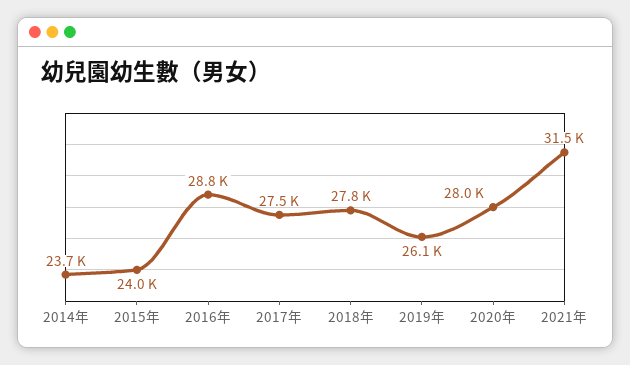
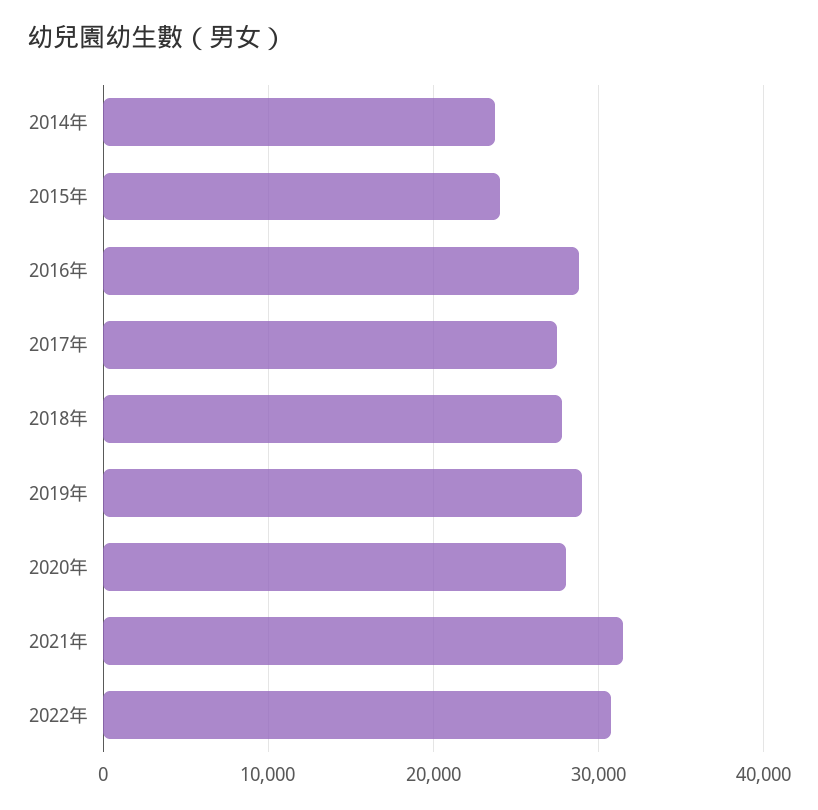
2019年: 26100 -> 29000
2022年: none -> 31000

